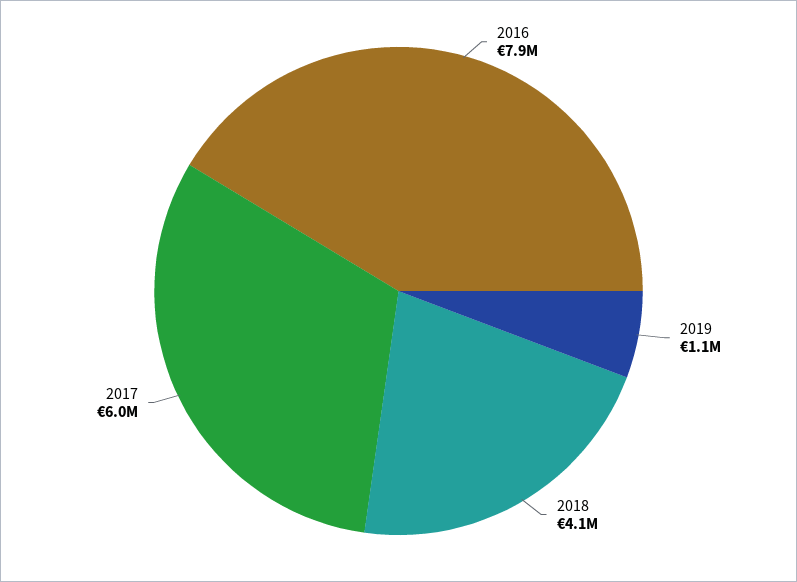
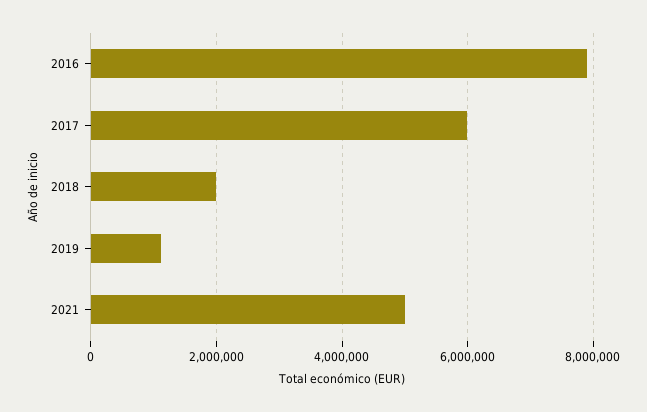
2018: 4100000 -> 2000000
2021: none -> 5000000

